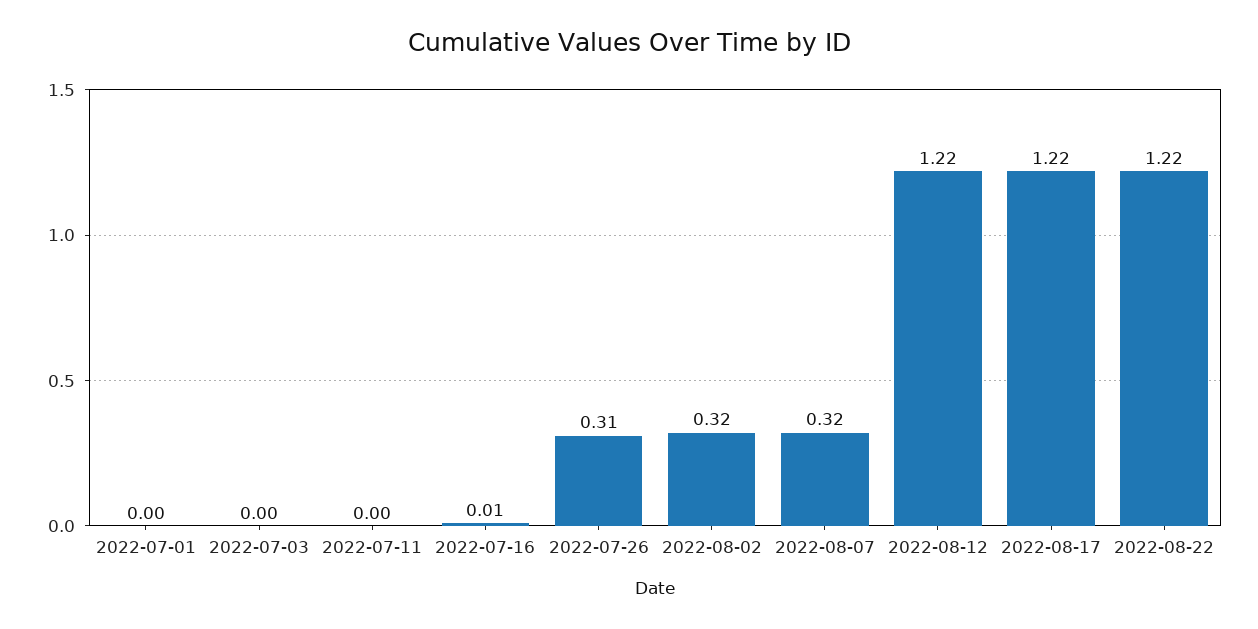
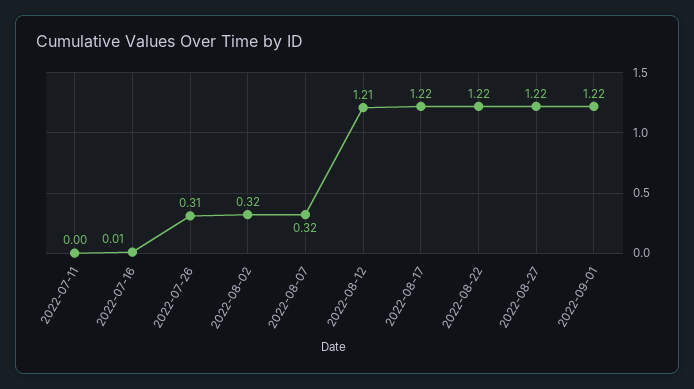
2022-07-01: 0 -> none
2022-07-03: 0 -> none
2022-08-12: 1.22 -> 1.21
2022-08-27: none -> 1.22
2022-09-01: none -> 1.22

